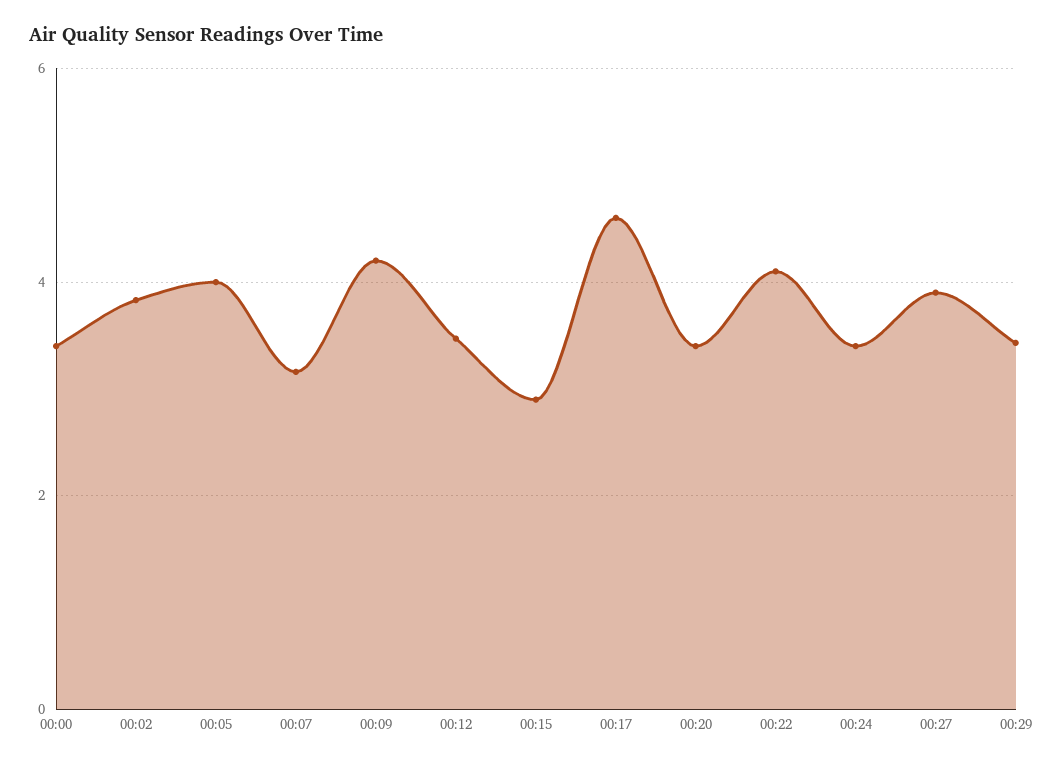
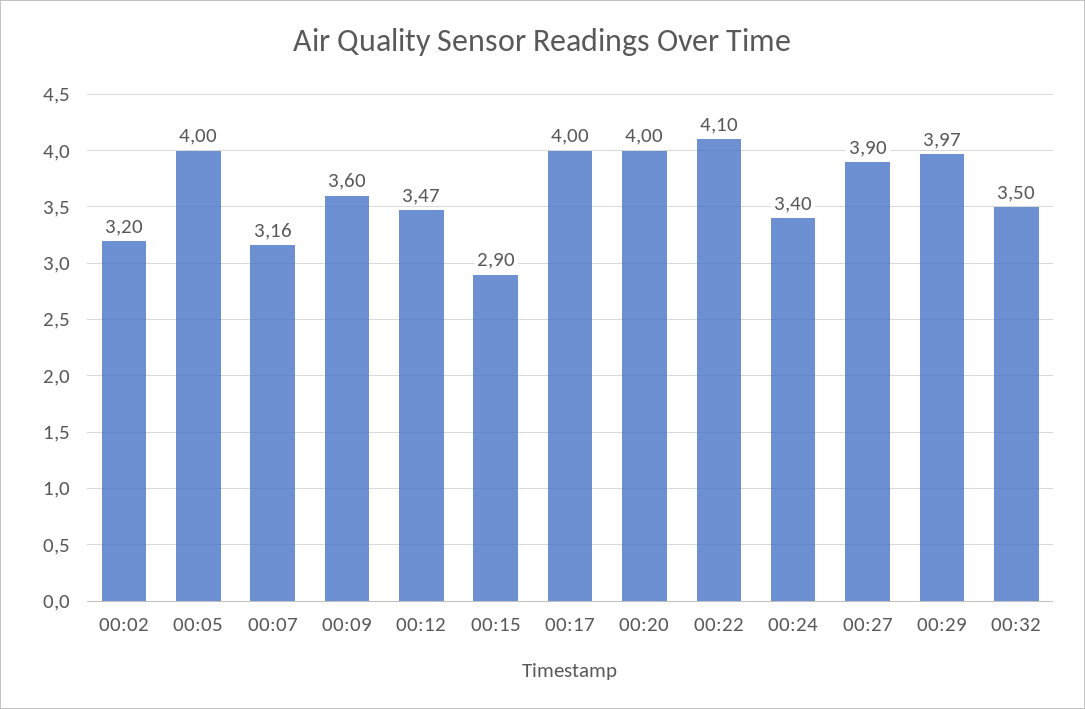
00:00: 3.4 -> none
00:02: 3.8 -> 3.2
00:09: 4.2 -> 3.6
00:17: 4.6 -> 4
00:20: 3.4 -> 4
00:29: 3.4 -> 3.97
00:32: none -> 3.5

